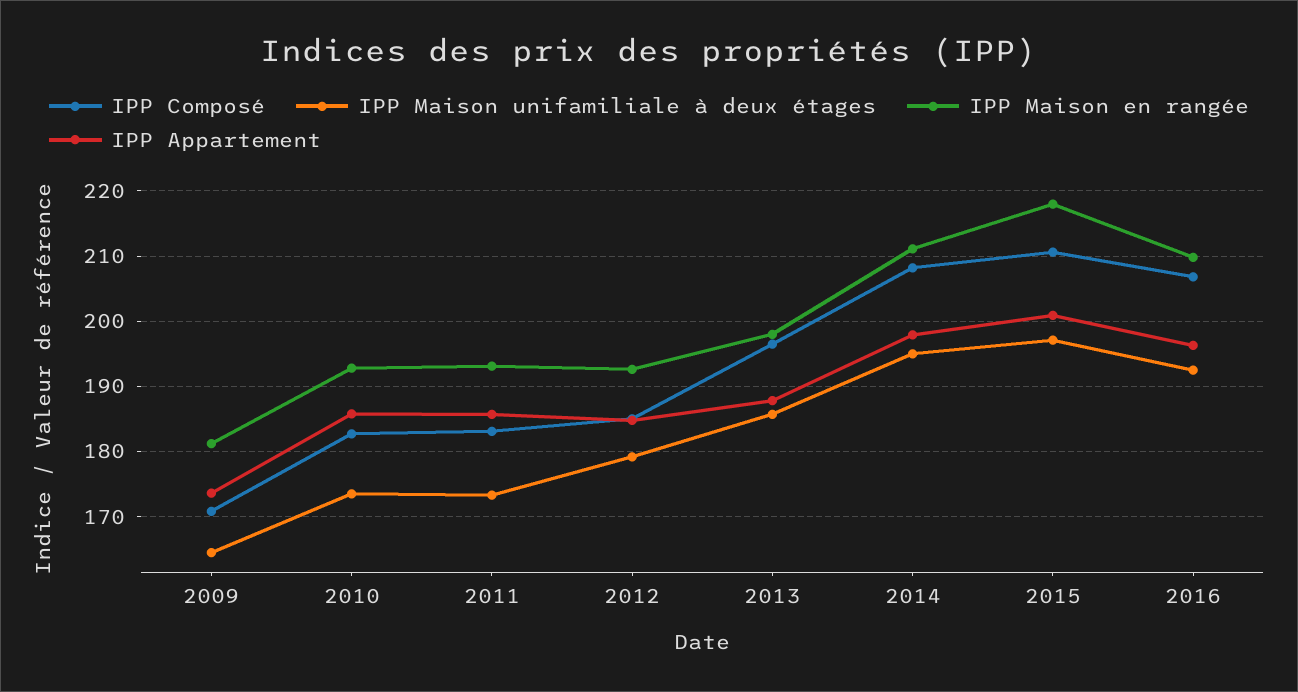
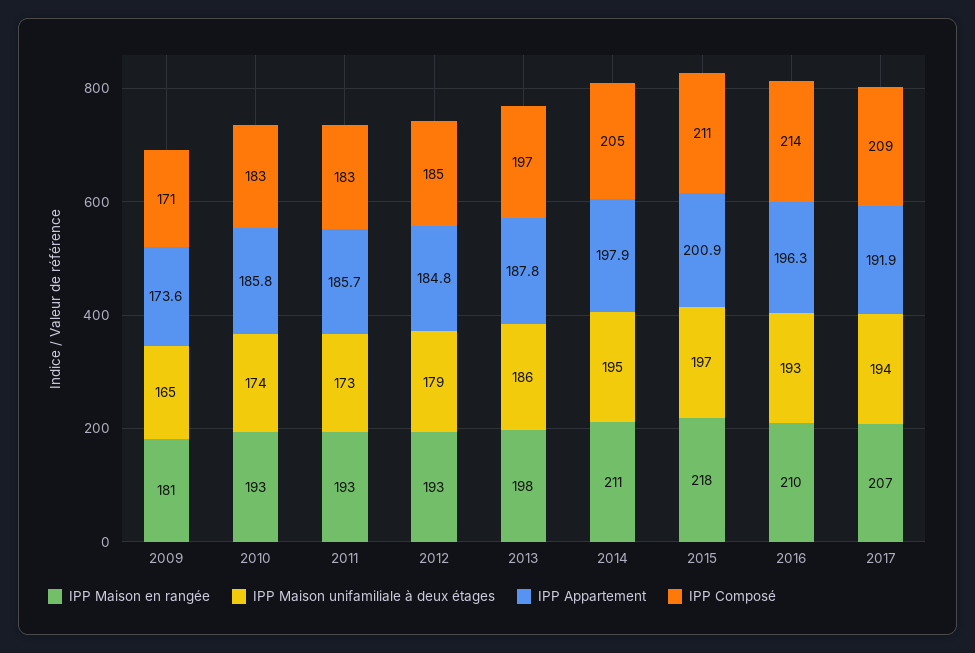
IPP Composé, 2014: 208 -> 205
IPP Composé, 2016: 207 -> 214
IPP Maison en rangée, 2017: none -> 207
IPP Maison unifamiliale à deux étages, 2017: none -> 194
IPP Appartement, 2017: none -> 191.9
IPP Composé, 2017: none -> 209

